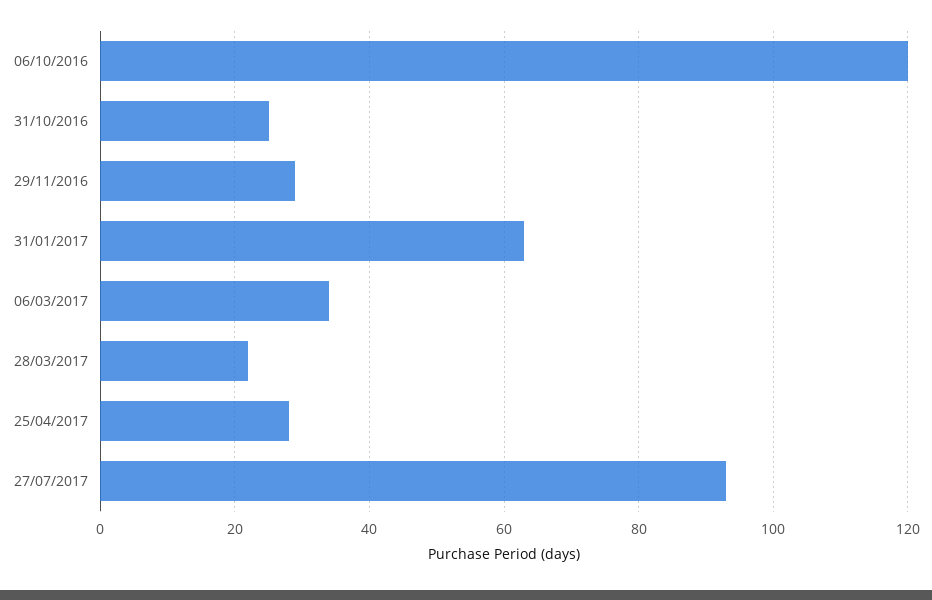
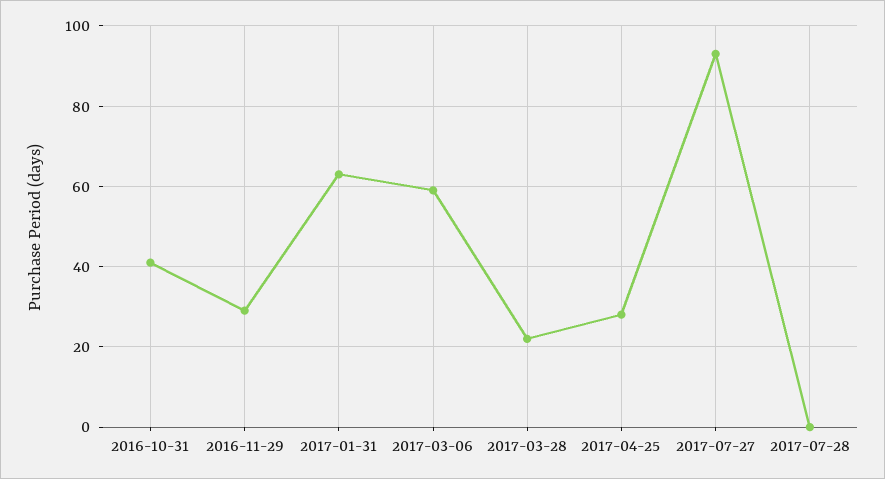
06/10/2016: 120 -> none
31/10/2016: 25 -> 40
06/03/2017: 35 -> 60
2017-07-28: none -> 0

